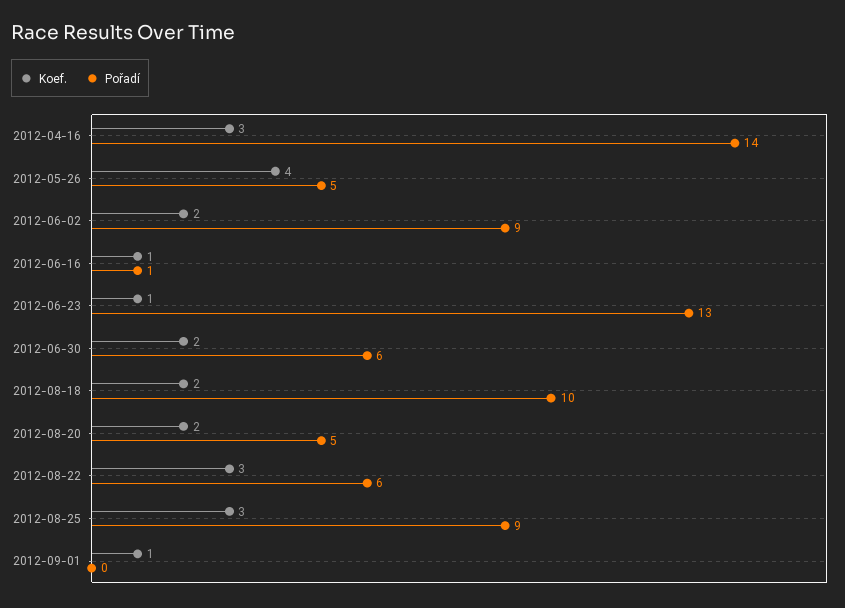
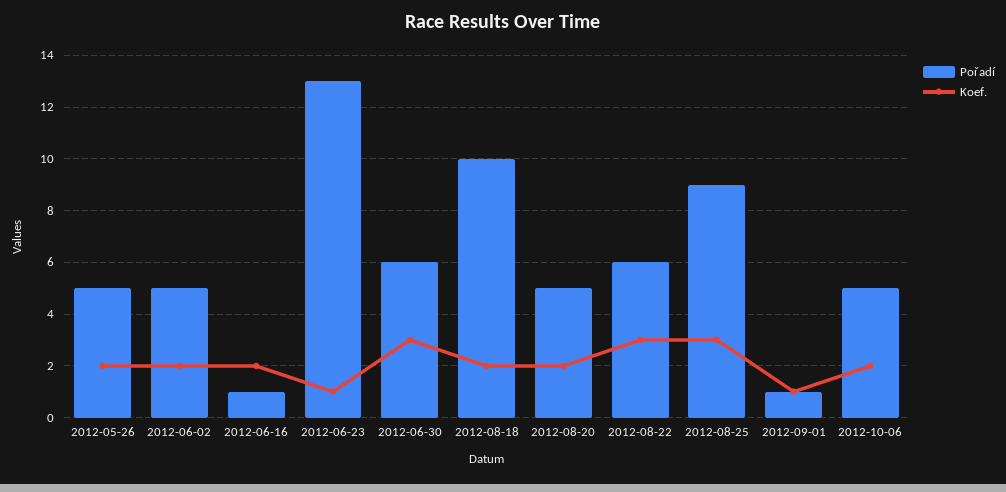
Koef., 2012-04-16: 3 -> none
Pořadí, 2012-04-16: 14 -> none
Koef., 2012-05-26: 4 -> 2
Pořadí, 2012-06-02: 9 -> 5
Koef., 2012-06-16: 1 -> 2
Koef., 2012-06-30: 2 -> 3
Pořadí, 2012-09-01: 0 -> 1
Pořadí, 2012-10-06: none -> 5
Koef., 2012-10-06: none -> 2

